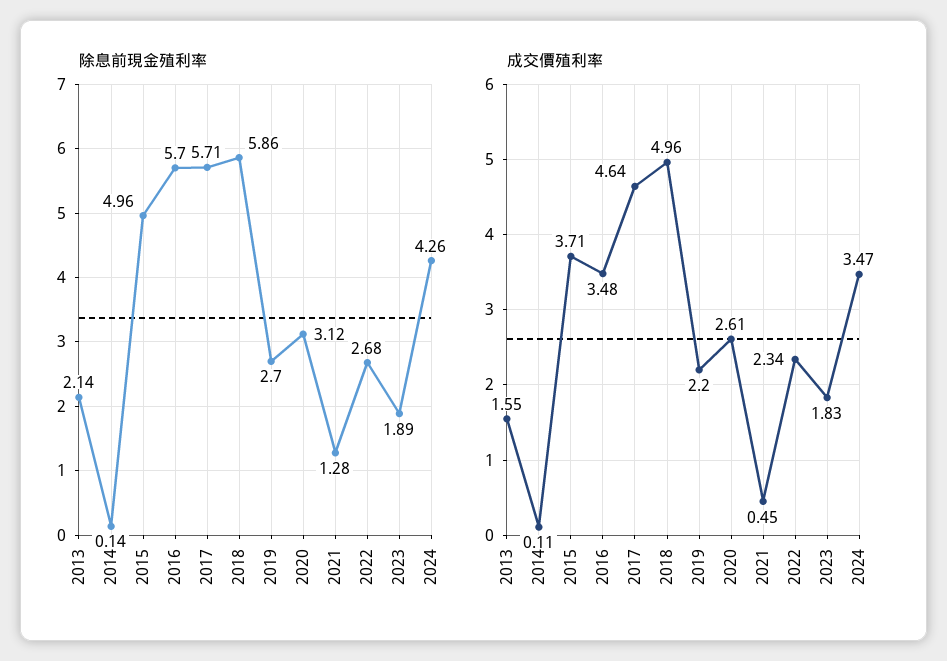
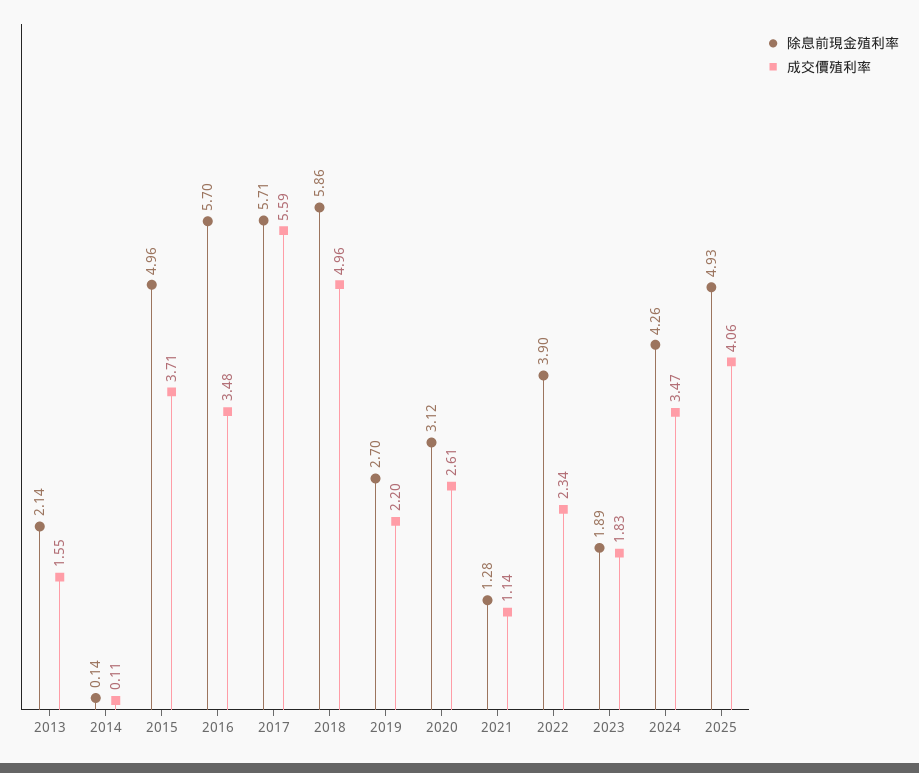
除息前現金殖利率, 2022: 2.68 -> 3.9
成交價殖利率, 2017: 4.64 -> 5.59
成交價殖利率, 2021: 0.45 -> 1.14
除息前現金殖利率, 2025: none -> 4.93
成交價殖利率, 2025: none -> 4.06

